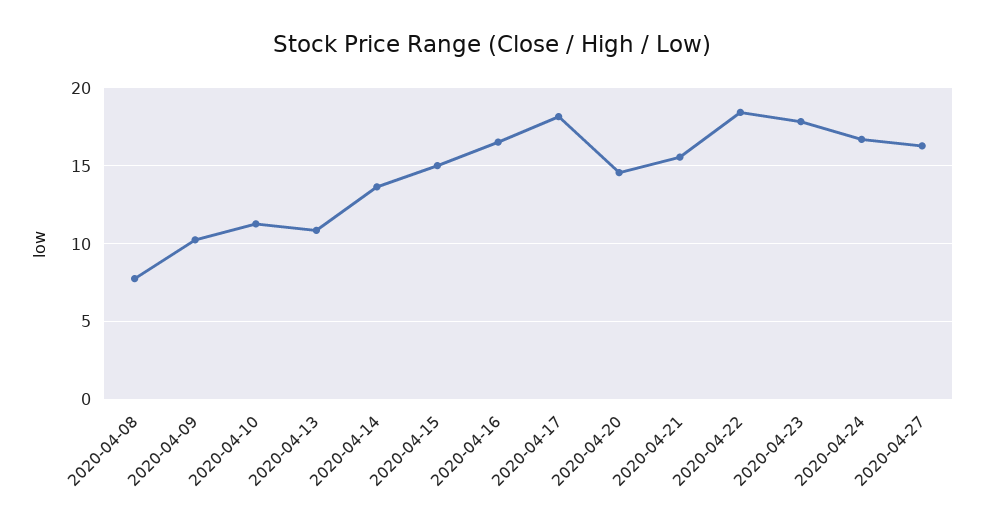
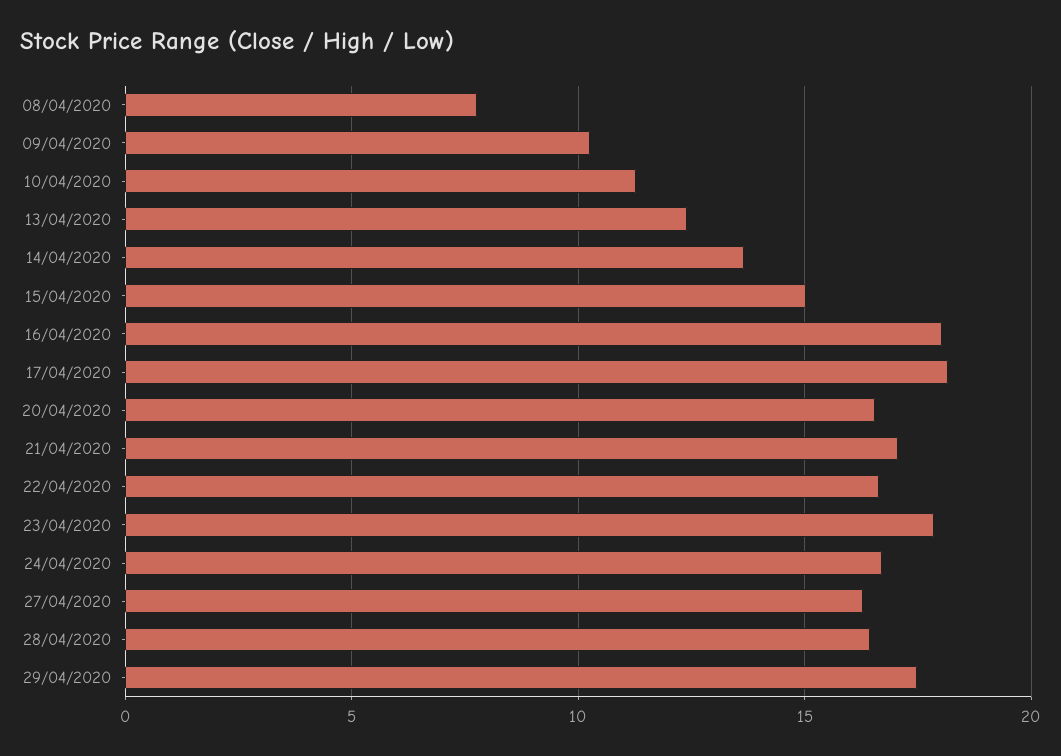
2020-04-13: 11 -> 12.5
2020-04-16: 16.5 -> 18
2020-04-20: 14.5 -> 16.5
2020-04-21: 15.5 -> 17
2020-04-22: 18.5 -> 16.5
28/04/2020: none -> 16.5
29/04/2020: none -> 17.5

